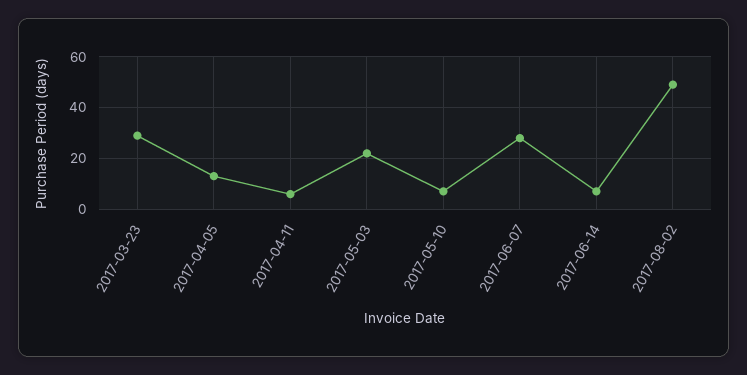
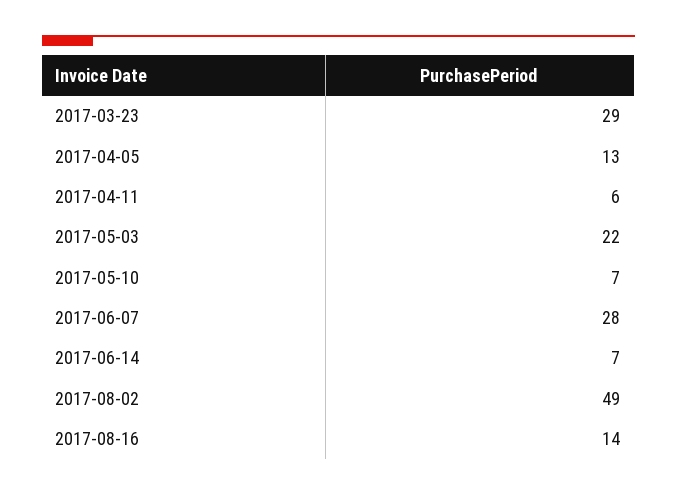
2017-08-16: none -> 14

